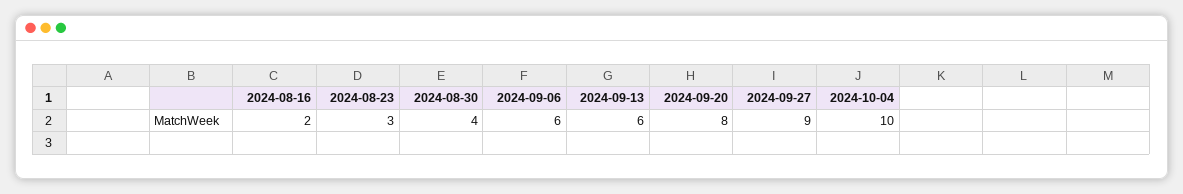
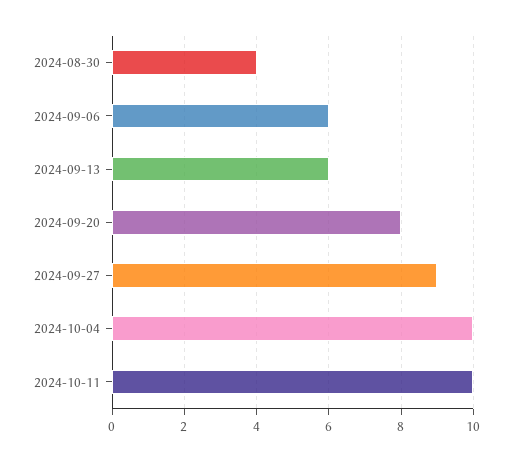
2024-08-16: 2 -> none
2024-08-23: 3 -> none
2024-10-11: none -> 10

